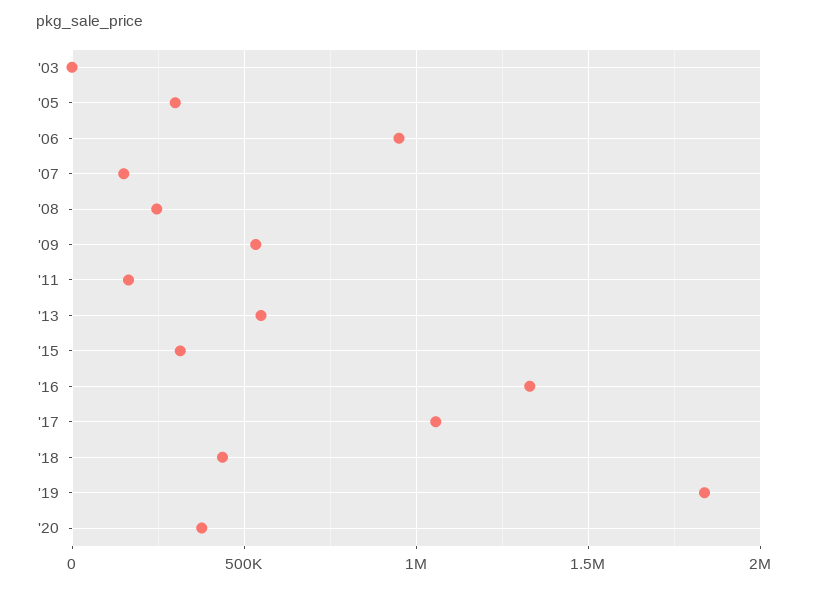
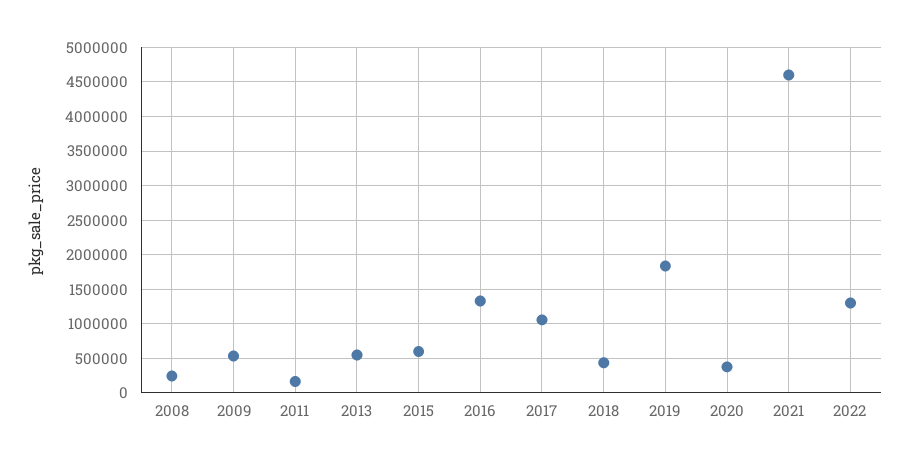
'03: 0 -> none
'05: 300000 -> none
'06: 950000 -> none
'07: 150000 -> none
'15: 300000 -> 600000
2021: none -> 4600000
2022: none -> 1300000

